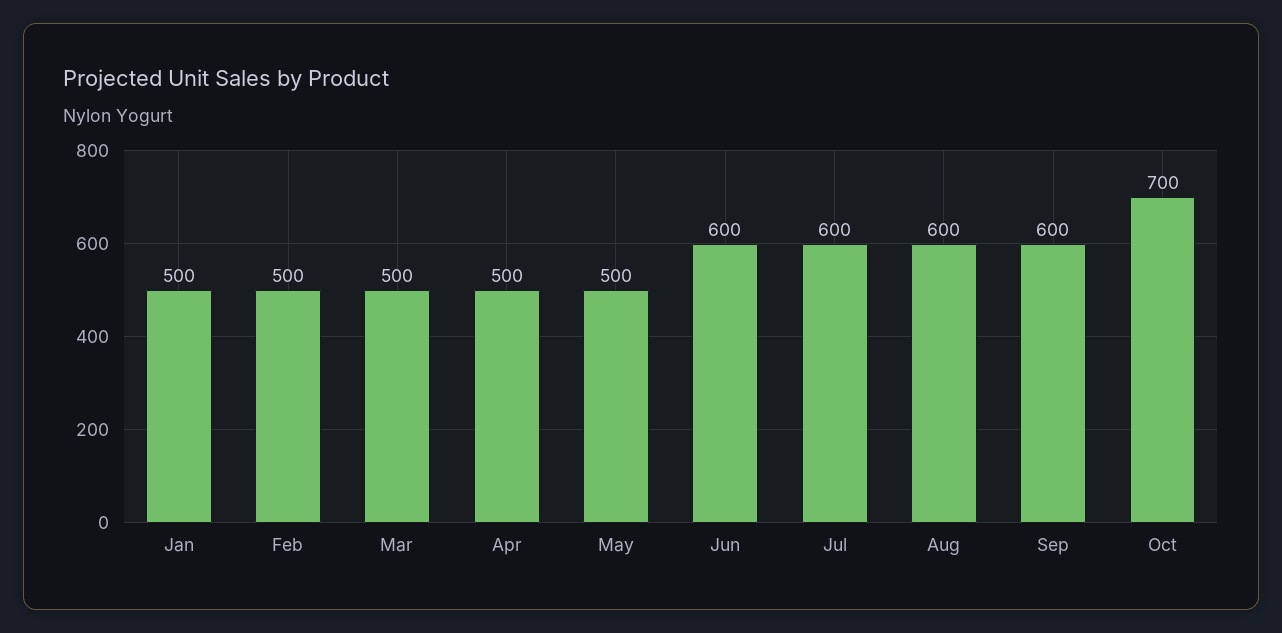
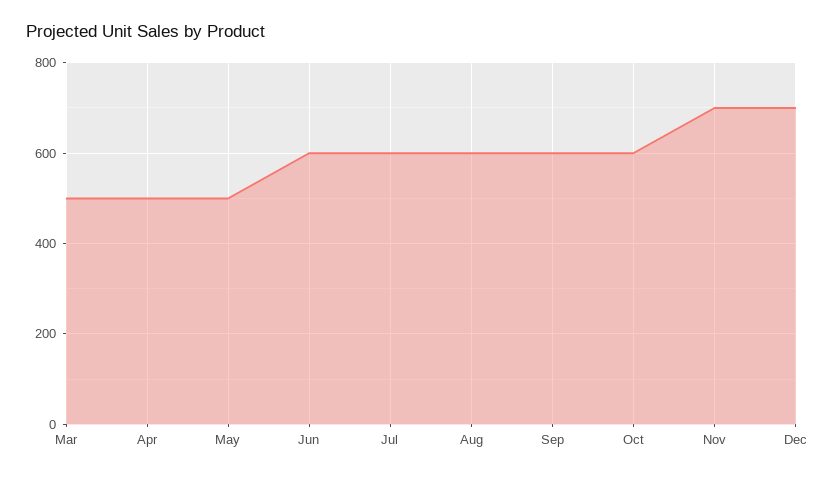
Jan: 500 -> none
Feb: 500 -> none
Oct: 700 -> 600
Nov: none -> 700
Dec: none -> 700

